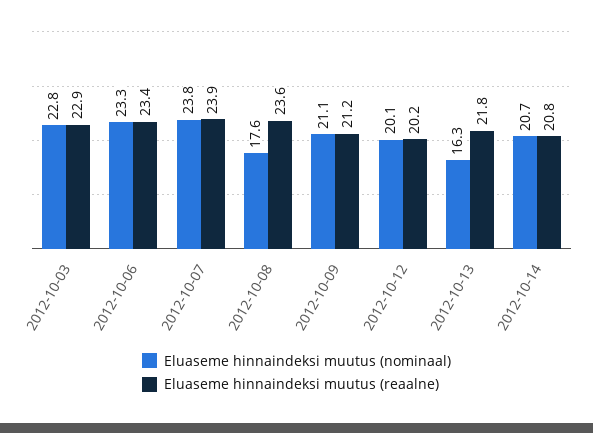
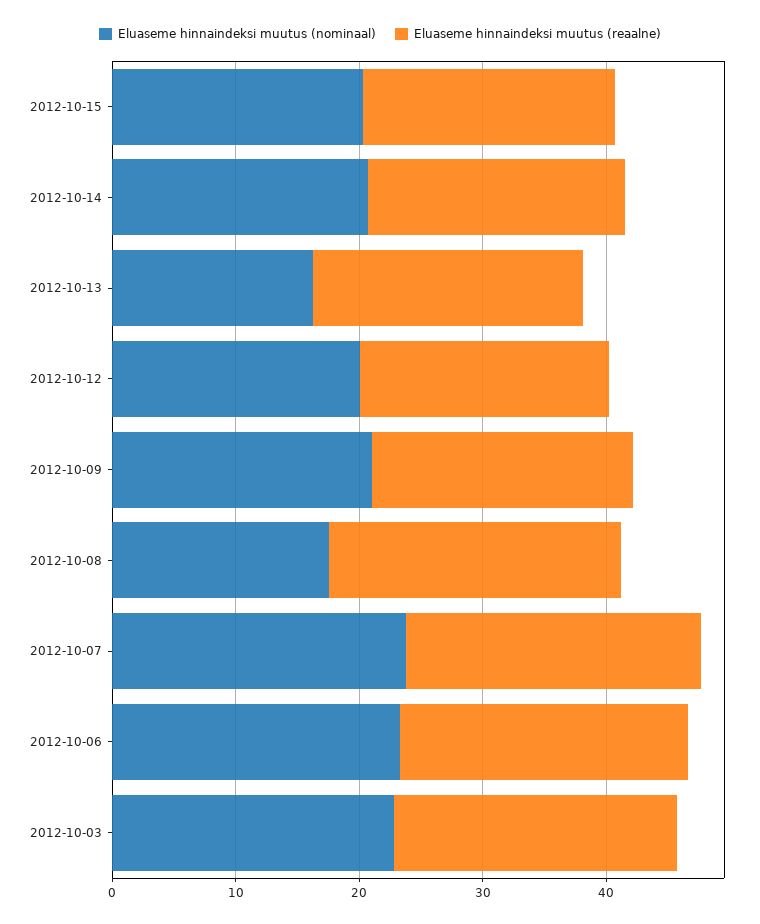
Eluaseme hinnaindeksi muutus (nominaal), 2012-10-15: none -> 20
Eluaseme hinnaindeksi muutus (reaalne), 2012-10-15: none -> 20

